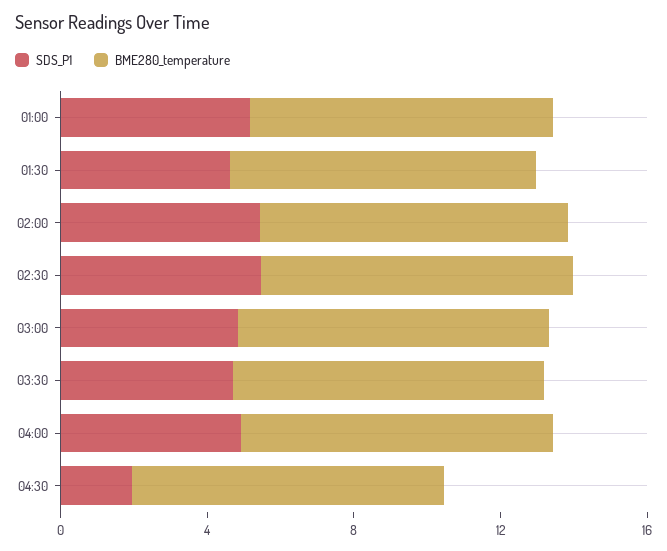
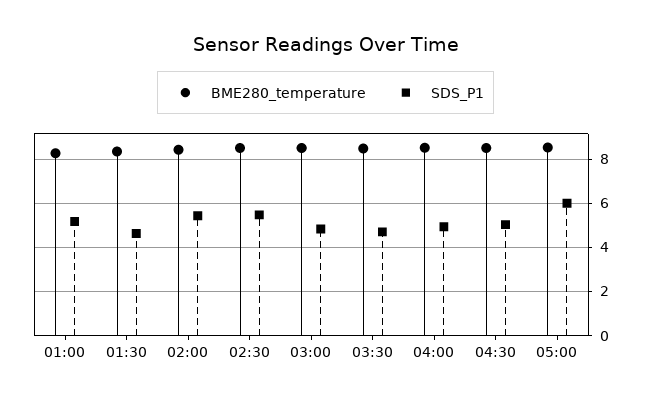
SDS_P1, 04:30: 2 -> 5
BME280_temperature, 05:00: none -> 8.5
SDS_P1, 05:00: none -> 6

